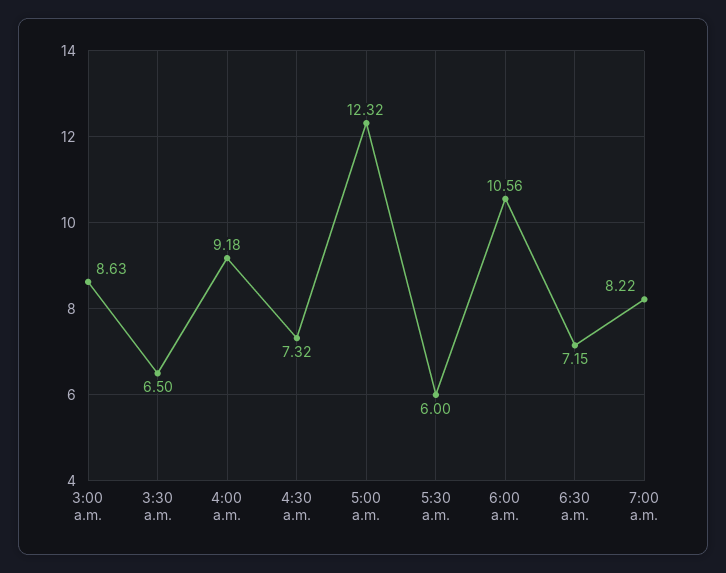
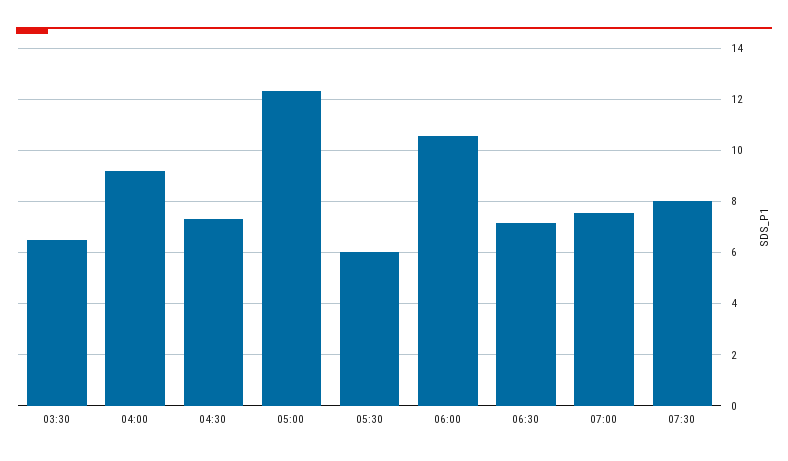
3:00 a.m.: 8.63 -> none
7:00 a.m.: 8.22 -> 7.5
07:30: none -> 8

